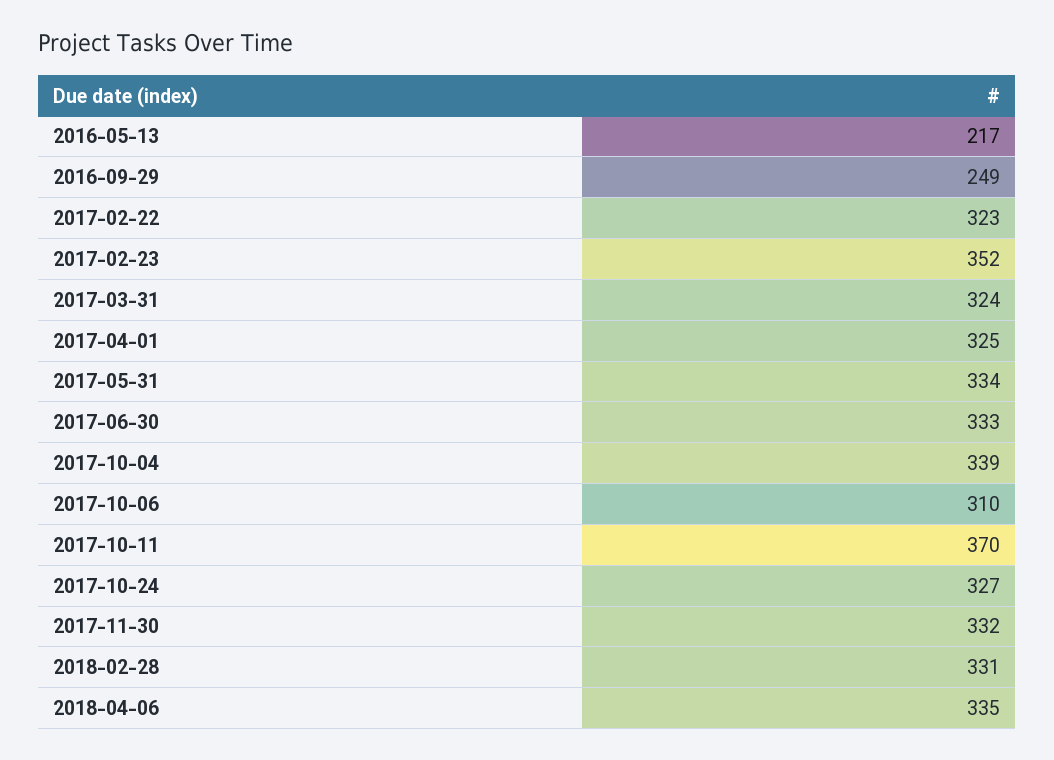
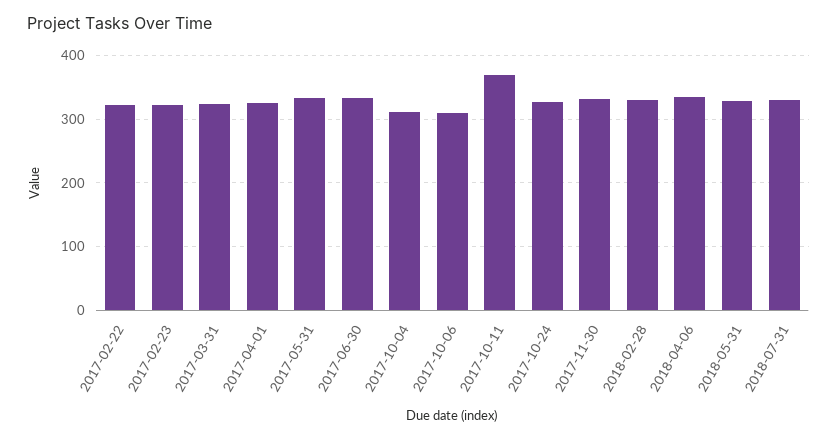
2016-05-13: 217 -> none
2016-09-29: 249 -> none
2017-02-23: 352 -> 320
2017-10-04: 339 -> 310
2018-05-31: none -> 330
2018-07-31: none -> 330

